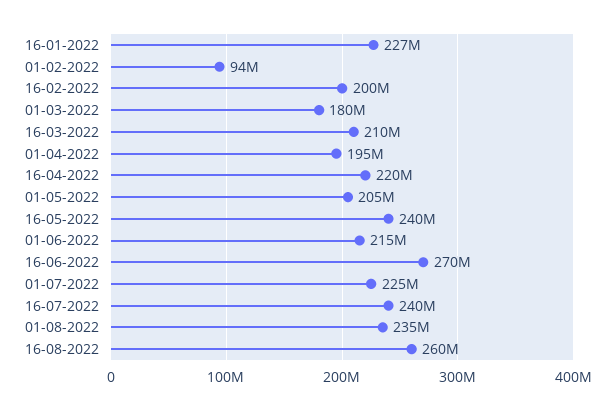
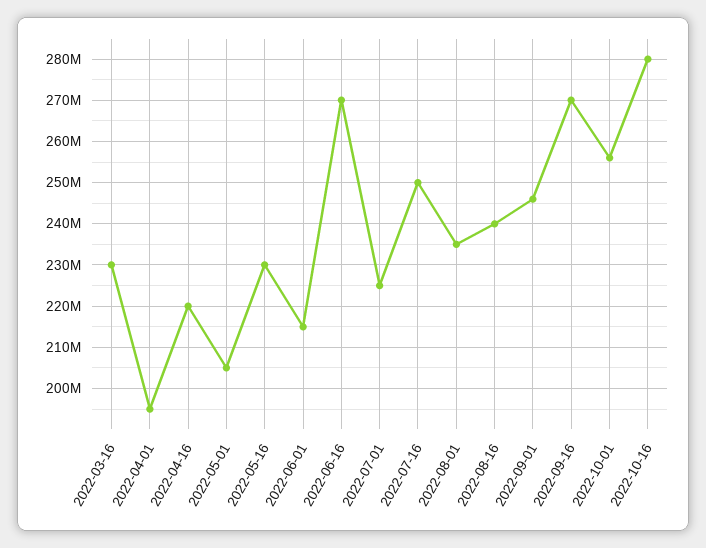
16-01-2022: 227000000 -> none
01-02-2022: 94000000 -> none
16-02-2022: 200000000 -> none
01-03-2022: 180000000 -> none
16-03-2022: 210000000 -> 230000000
16-05-2022: 240000000 -> 230000000
16-07-2022: 240000000 -> 250000000
16-08-2022: 260000000 -> 240000000
2022-09-01: none -> 246000000
2022-09-16: none -> 270000000
2022-10-01: none -> 256000000
2022-10-16: none -> 280000000

